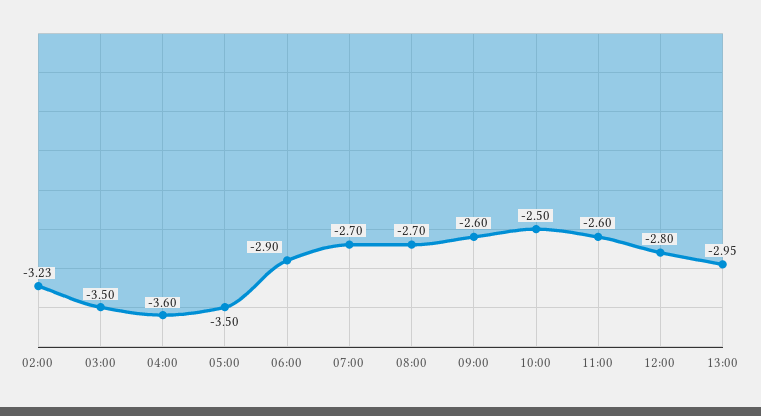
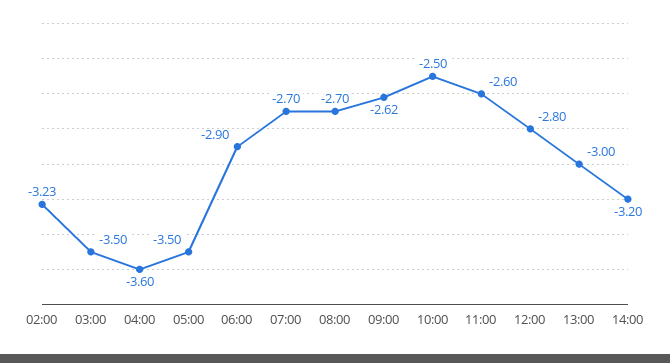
09:00: -2.6 -> -2.62
13:00: -2.95 -> -3
14:00: none -> -3.2

